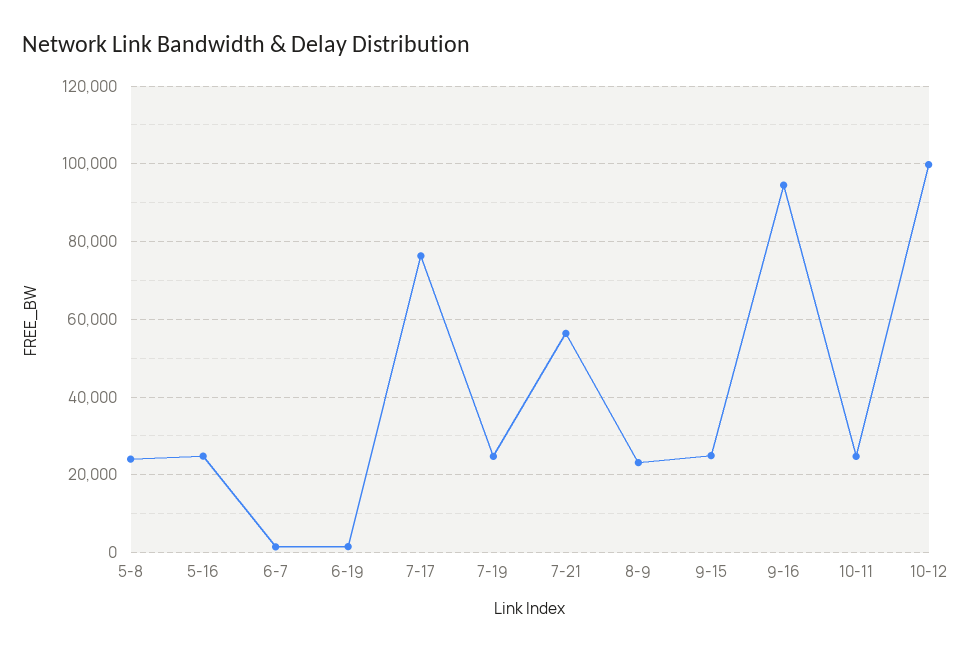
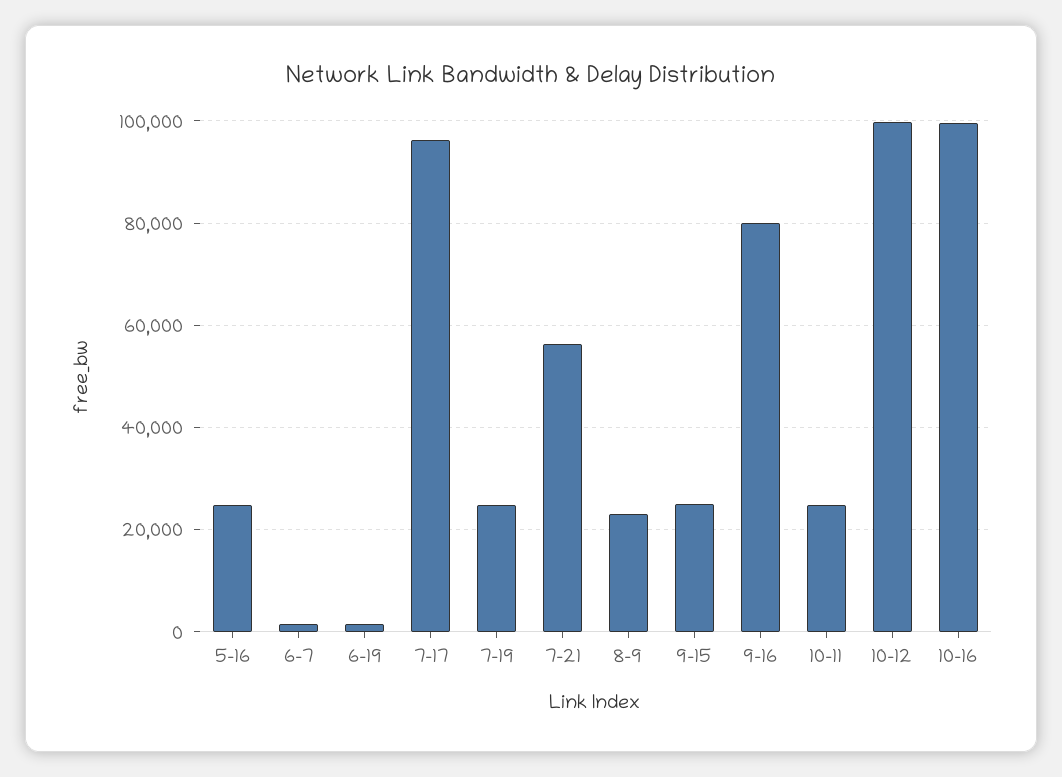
5-8: 24000 -> none
7-17: 76000 -> 96000
9-16: 94000 -> 80000
10-16: none -> 100000

